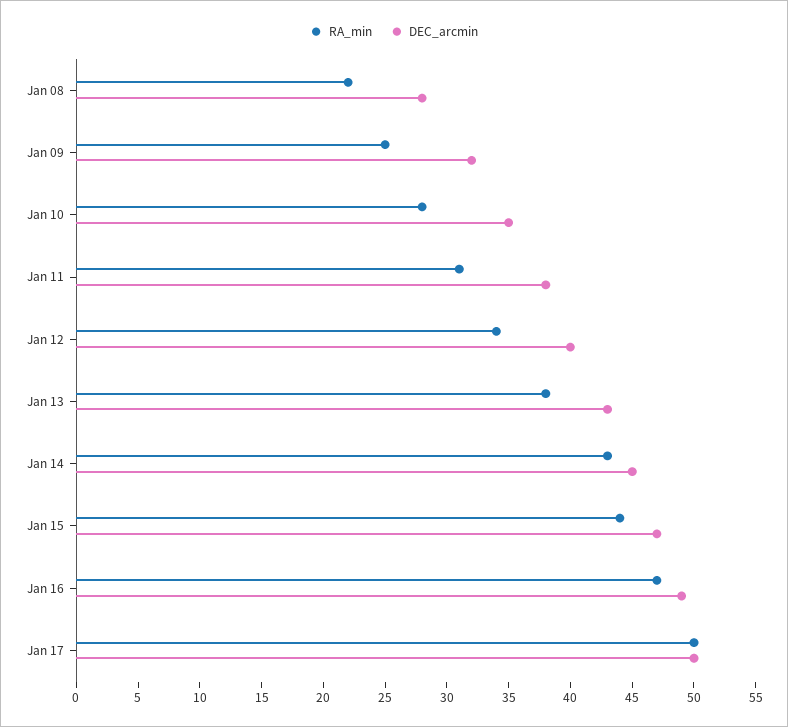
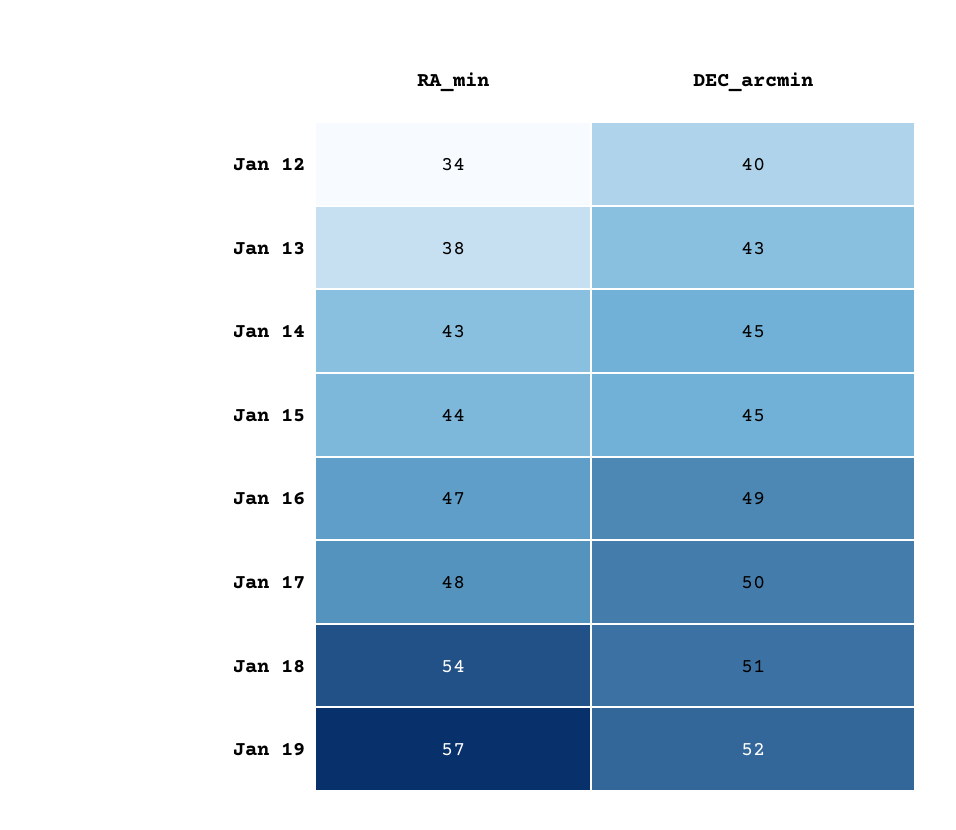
RA_min, Jan 08: 22 -> none
DEC_arcmin, Jan 08: 28 -> none
RA_min, Jan 09: 25 -> none
DEC_arcmin, Jan 09: 32 -> none
RA_min, Jan 10: 28 -> none
DEC_arcmin, Jan 10: 35 -> none
RA_min, Jan 11: 31 -> none
DEC_arcmin, Jan 11: 38 -> none
DEC_arcmin, Jan 15: 47 -> 45
RA_min, Jan 17: 50 -> 48
RA_min, Jan 18: none -> 54
DEC_arcmin, Jan 18: none -> 51
RA_min, Jan 19: none -> 57
DEC_arcmin, Jan 19: none -> 52

